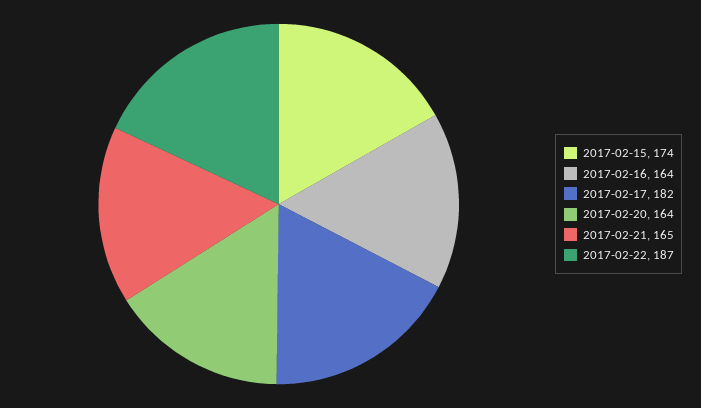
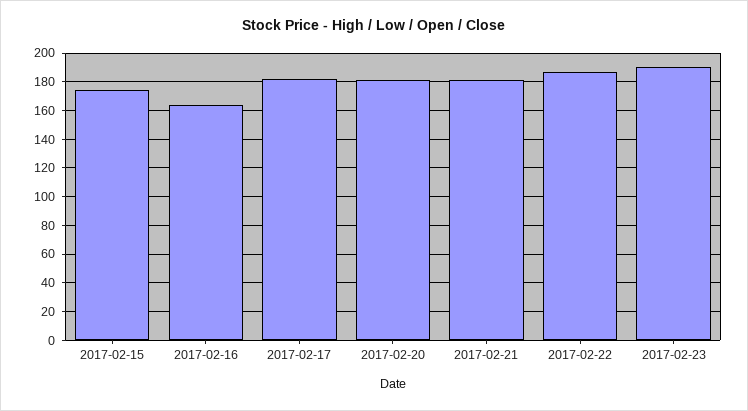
2017-02-20: 164 -> 180
2017-02-21: 165 -> 180
2017-02-23: none -> 190

